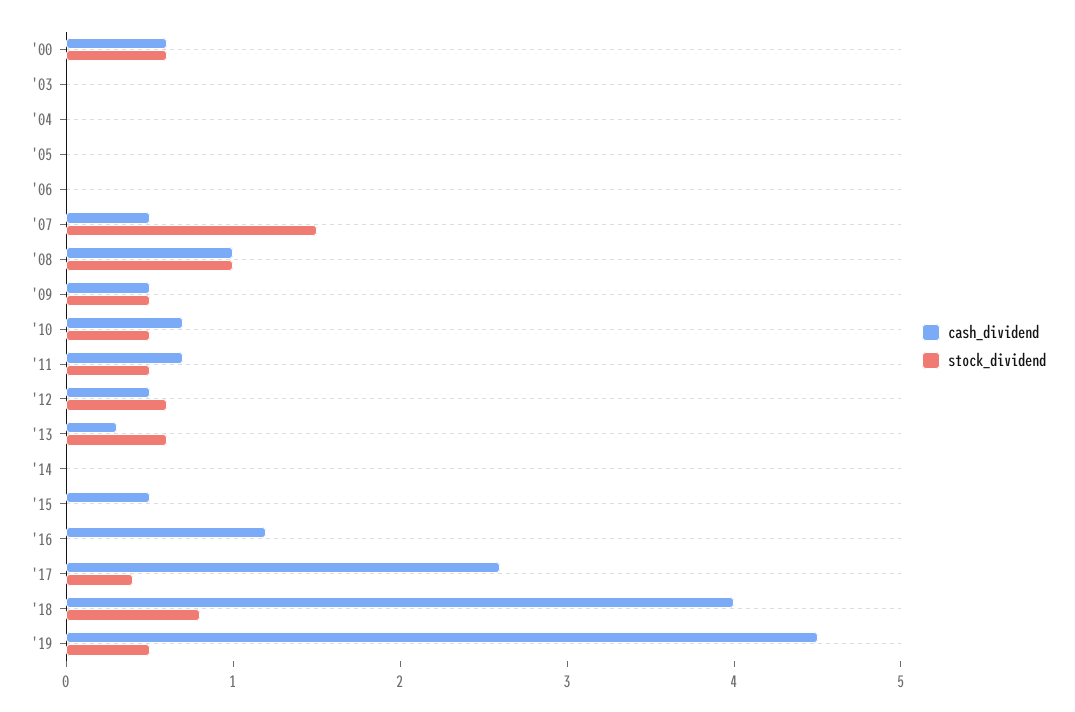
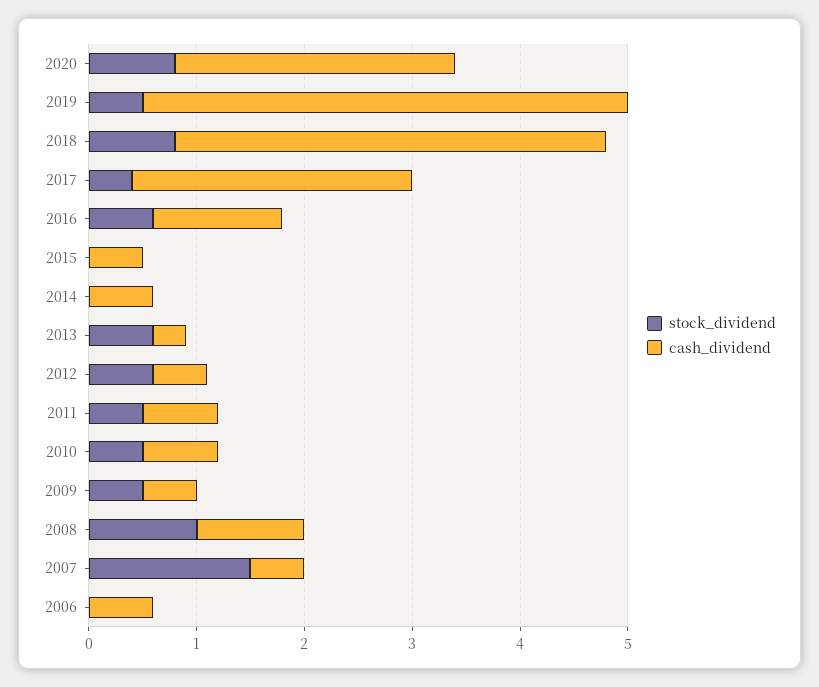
cash_dividend, '00: 0.6 -> none
stock_dividend, '00: 0.6 -> none
cash_dividend, '03: 0 -> none
stock_dividend, '03: 0 -> none
cash_dividend, '04: 0 -> none
stock_dividend, '04: 0 -> none
cash_dividend, '05: 0 -> none
stock_dividend, '05: 0 -> none
cash_dividend, '06: 0 -> 0.6
cash_dividend, '14: 0 -> 0.6
stock_dividend, '16: 0 -> 0.6
stock_dividend, 2020: none -> 0.8
cash_dividend, 2020: none -> 2.6

